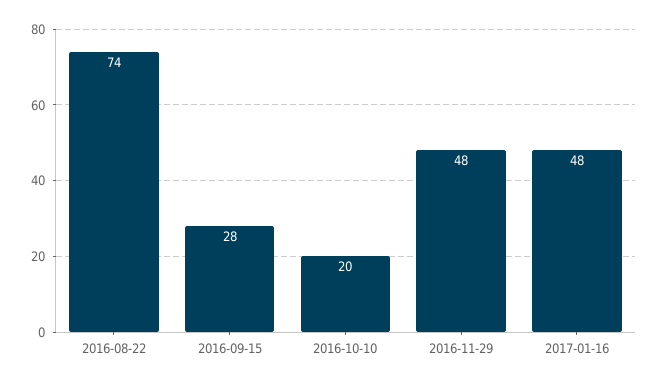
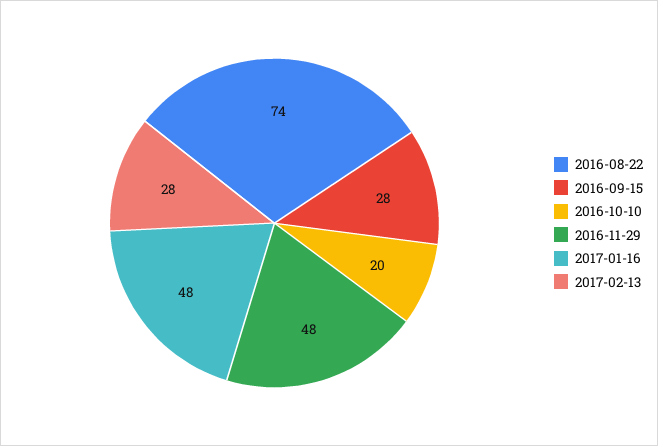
2017-02-13: none -> 28

